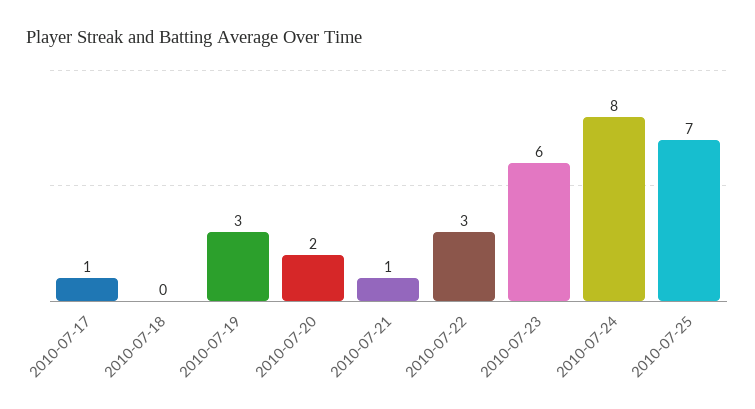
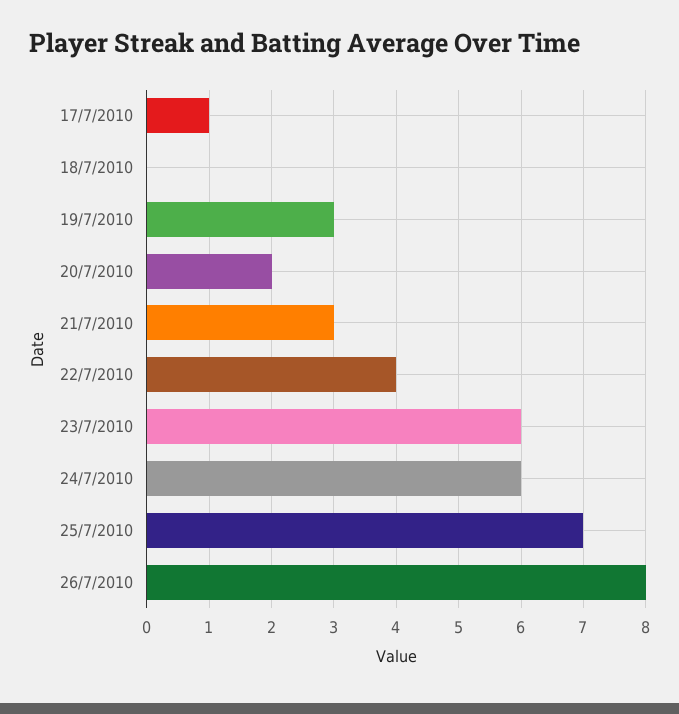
2010-07-21: 1 -> 3
2010-07-22: 3 -> 4
2010-07-24: 8 -> 6
26/7/2010: none -> 8

